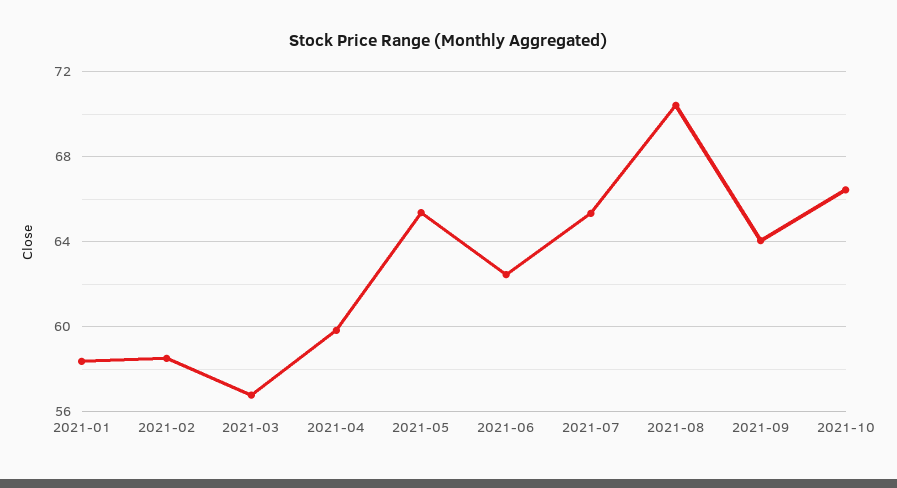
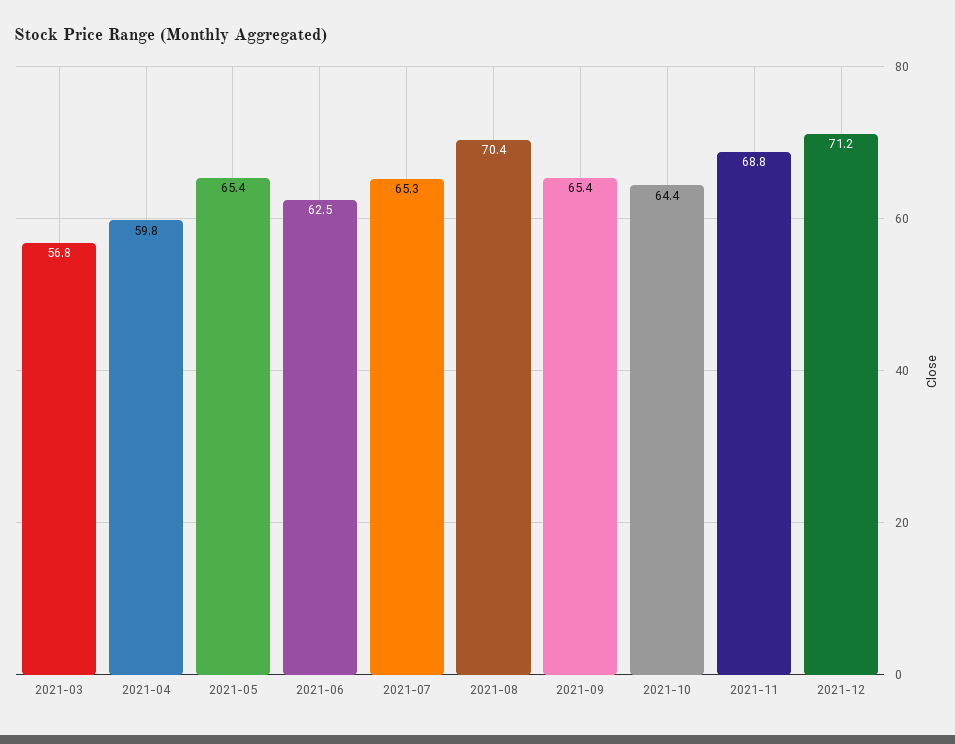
2021-01: 58.5 -> none
2021-02: 58.5 -> none
2021-09: 64 -> 65.4
2021-10: 66.5 -> 64.4
2021-11: none -> 68.8
2021-12: none -> 71.2

